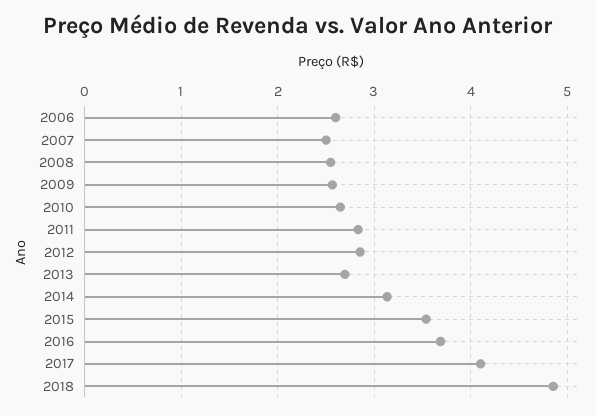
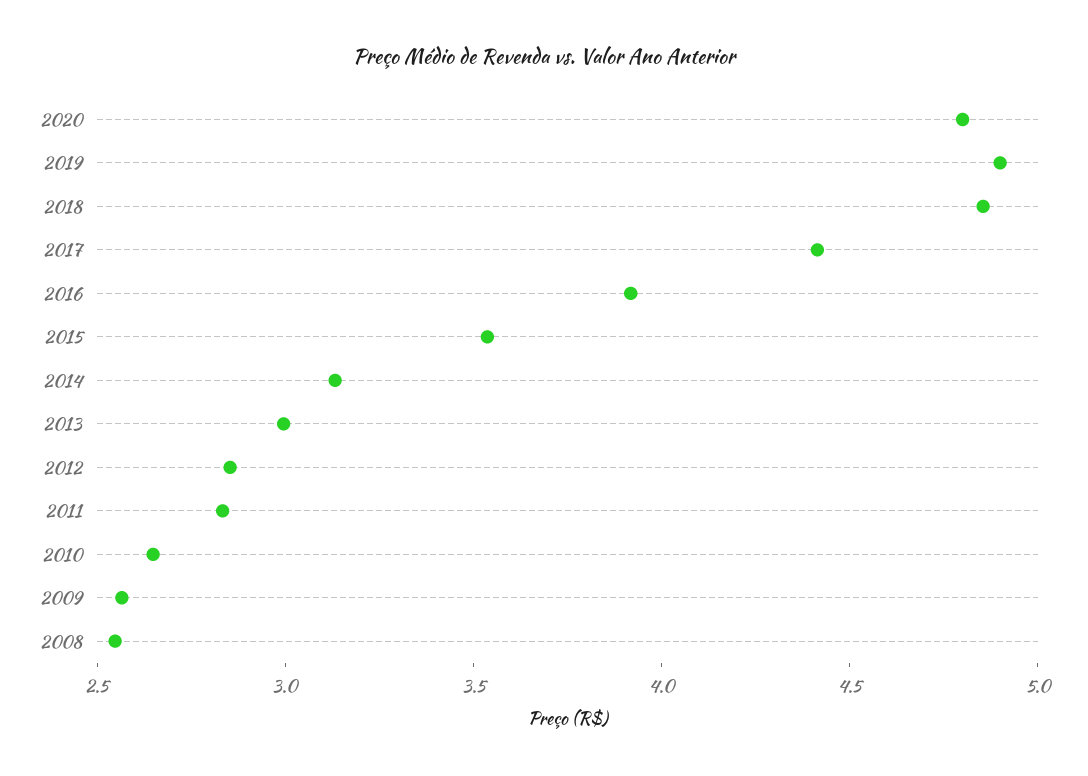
2006: 2.6 -> none
2007: 2.5 -> none
2013: 2.7 -> 3
2016: 3.7 -> 3.9
2017: 4.1 -> 4.4
2020: none -> 4.8
2019: none -> 4.9

